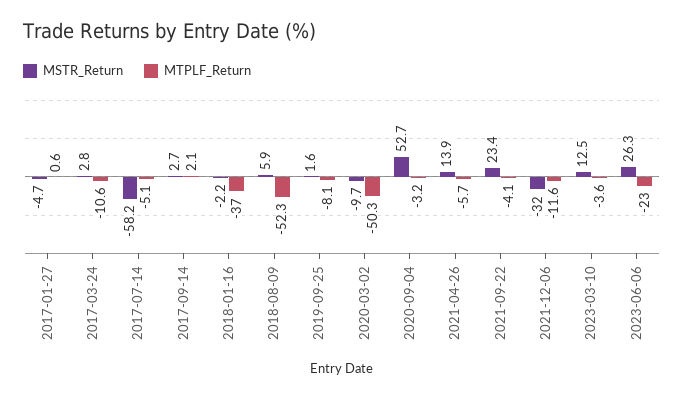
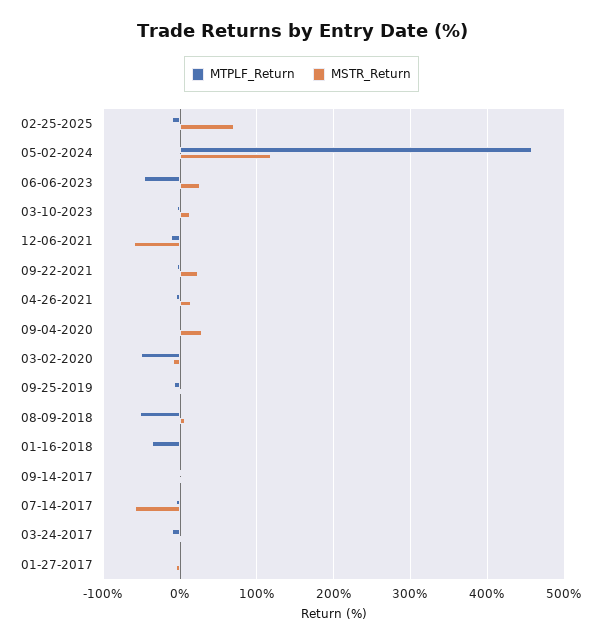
MSTR_Return, 2020-09-04: 52.7 -> 30
MSTR_Return, 2021-12-06: -32 -> -60
MTPLF_Return, 2023-06-06: -23 -> -50
MTPLF_Return, 02-25-2025: none -> -10
MSTR_Return, 02-25-2025: none -> 70
MTPLF_Return, 05-02-2024: none -> 460
MSTR_Return, 05-02-2024: none -> 120

